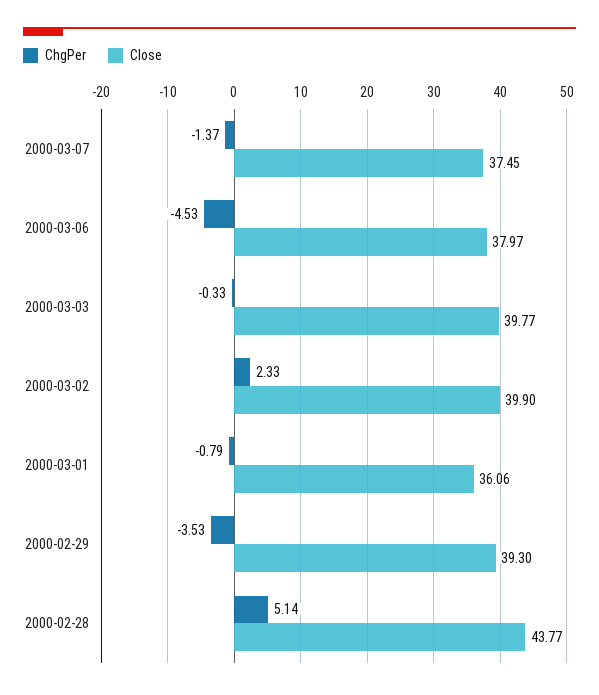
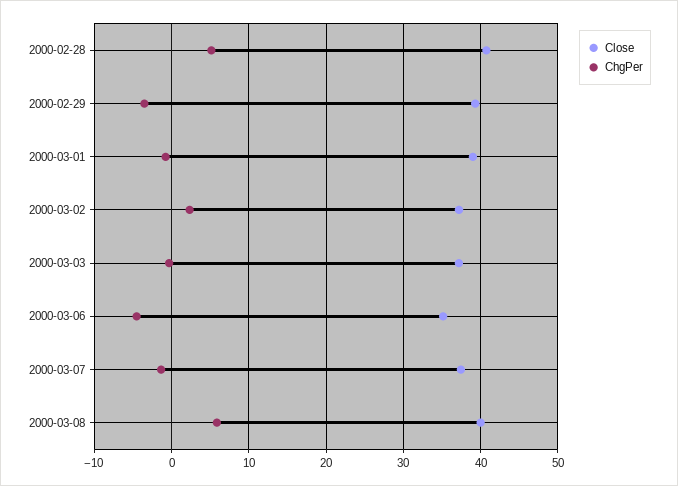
Close, 2000-03-06: 37.97 -> 35
Close, 2000-03-03: 39.77 -> 37
Close, 2000-03-02: 39.9 -> 37
Close, 2000-03-01: 36.06 -> 39
Close, 2000-02-28: 43.77 -> 41
Close, 2000-03-08: none -> 40
ChgPer, 2000-03-08: none -> 6

